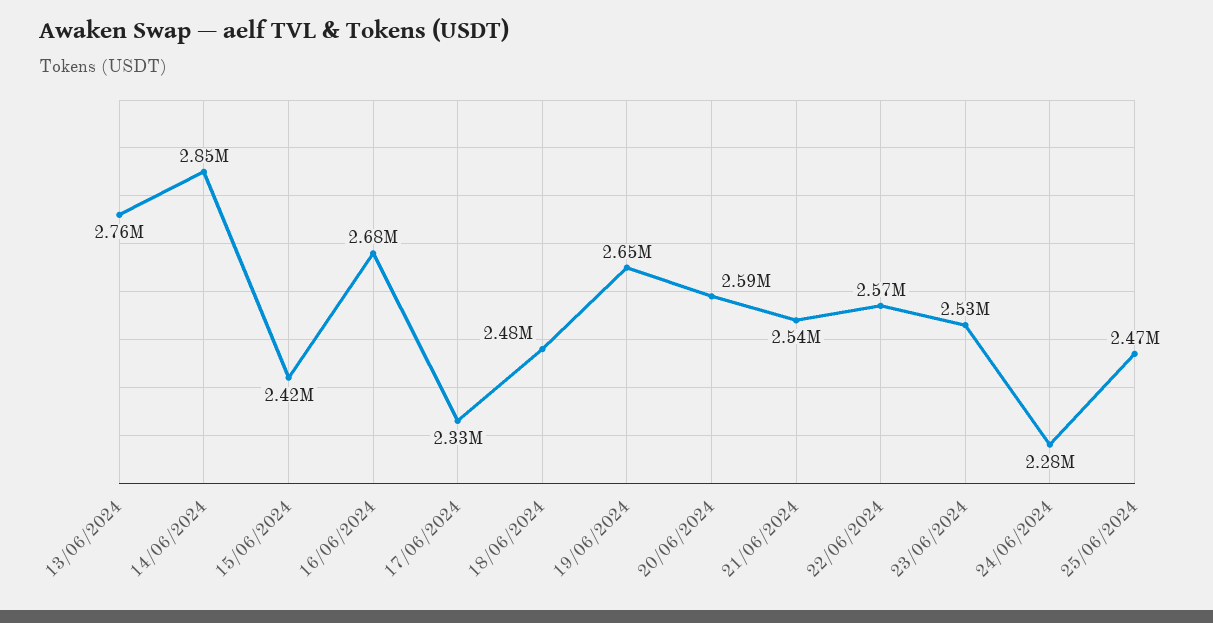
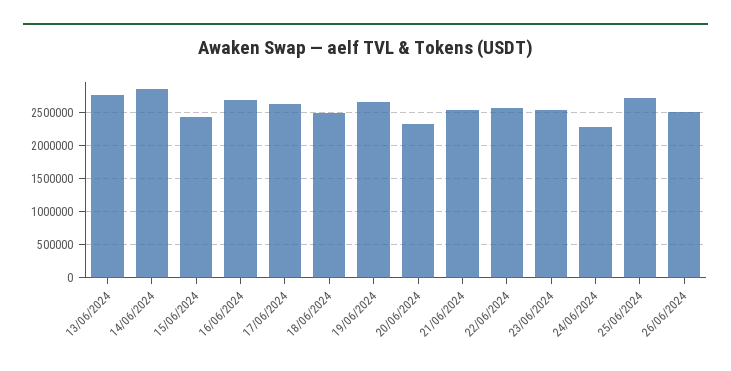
17/06/2024: 2330000 -> 2600000
20/06/2024: 2590000 -> 2300000
25/06/2024: 2470000 -> 2700000
26/06/2024: none -> 2500000

